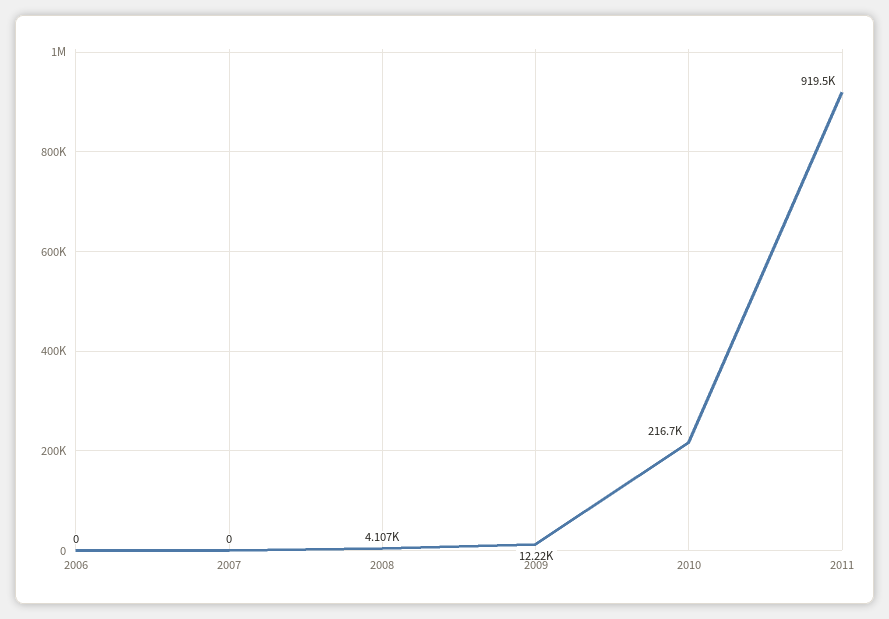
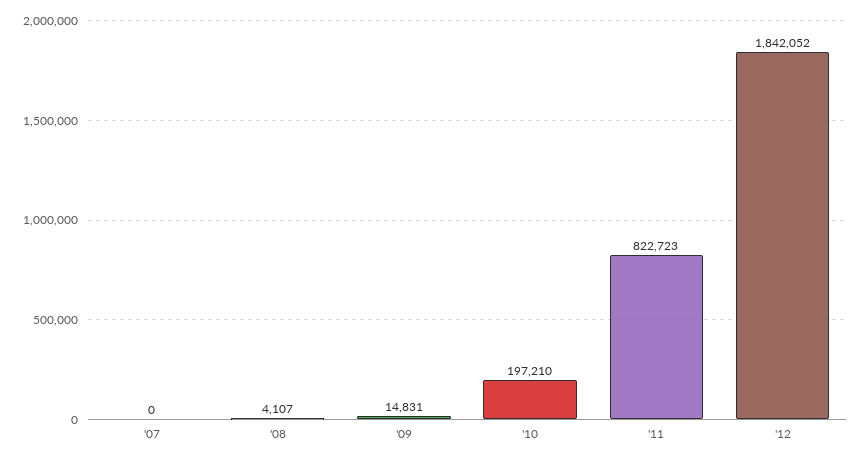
2006: 0 -> none
2009: 12220 -> 14831
2010: 216700 -> 197210
2011: 919500 -> 822723
'12: none -> 1842052

